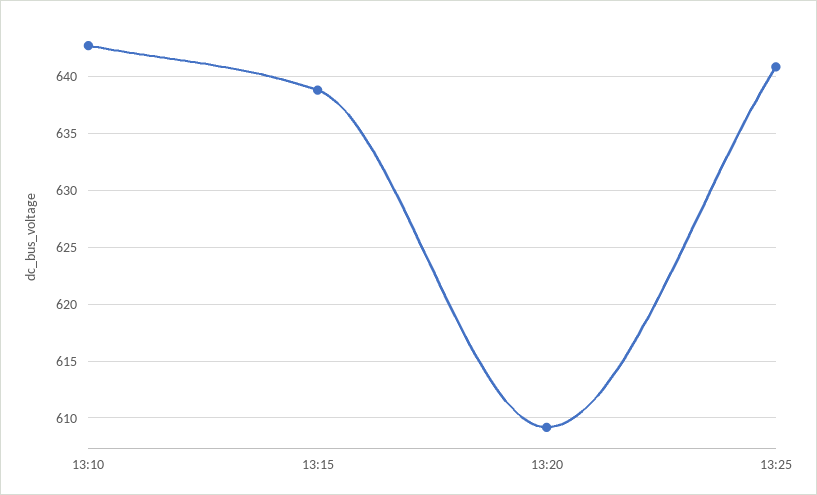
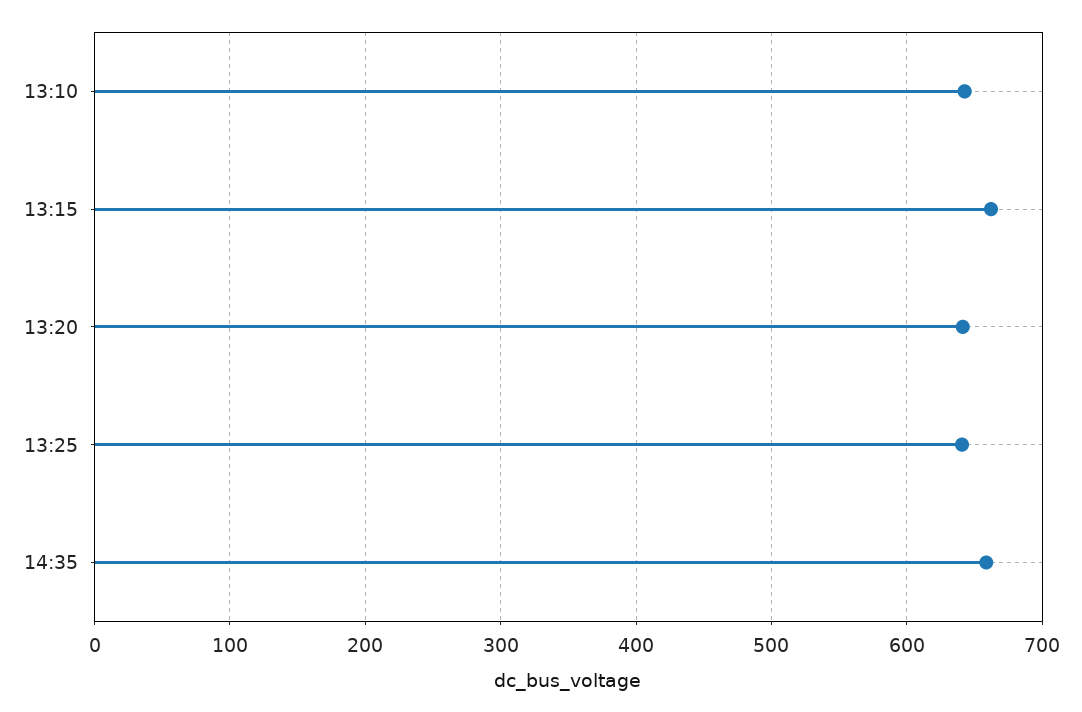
13:15: 639 -> 660
13:20: 609 -> 640
14:35: none -> 660

